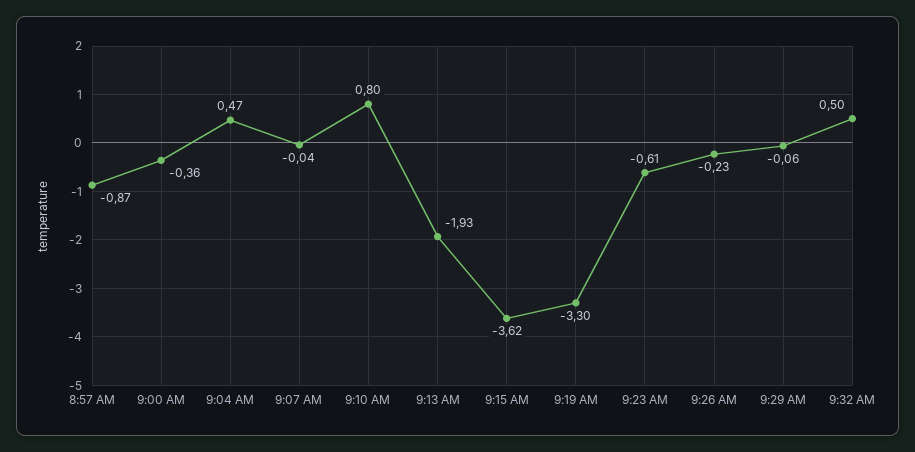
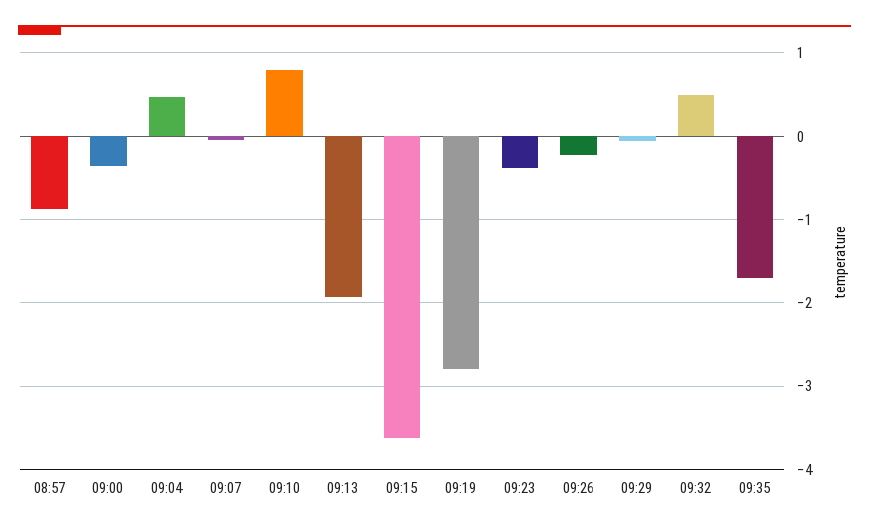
9:19 AM: -3.3 -> -2.8
9:23 AM: -0.61 -> -0.4
09:35: none -> -1.7

